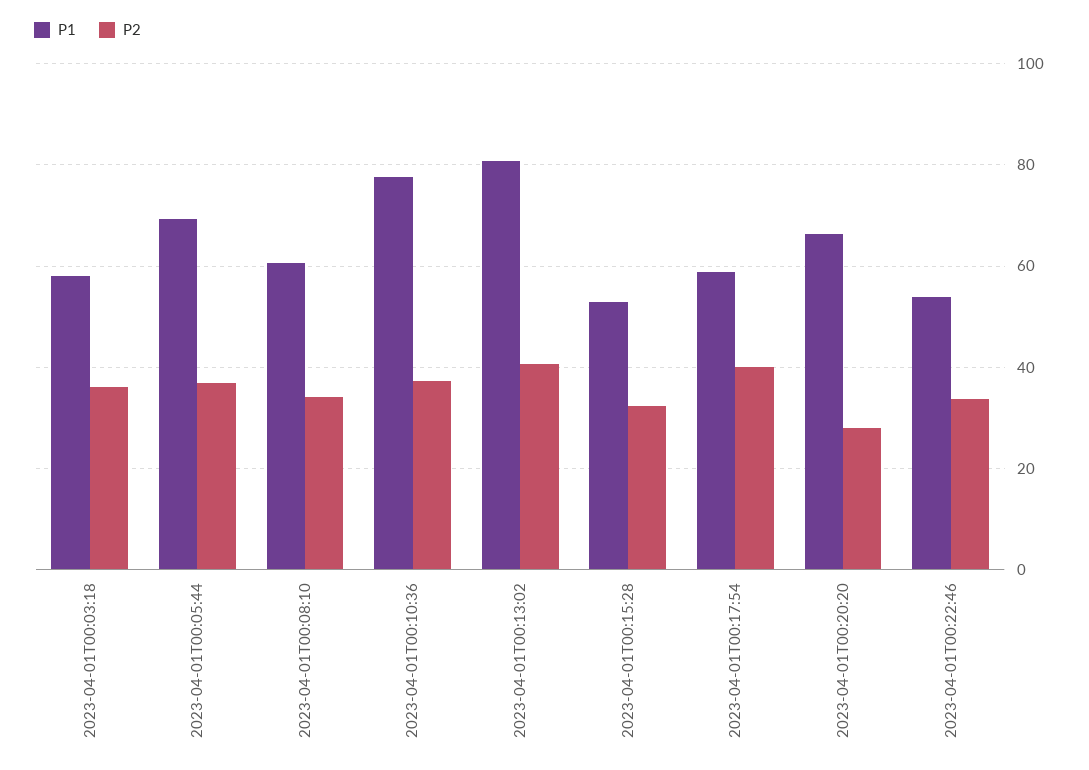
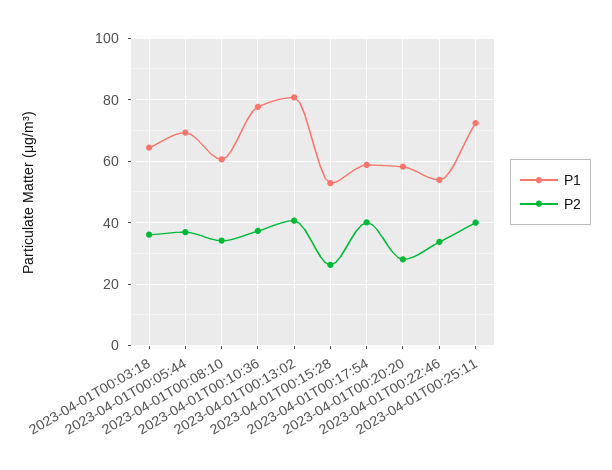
P1, 2023-04-01T00:03:18: 58 -> 64
P2, 2023-04-01T00:15:28: 32 -> 26
P1, 2023-04-01T00:20:20: 66 -> 58
P1, 2023-04-01T00:25:11: none -> 72
P2, 2023-04-01T00:25:11: none -> 40

